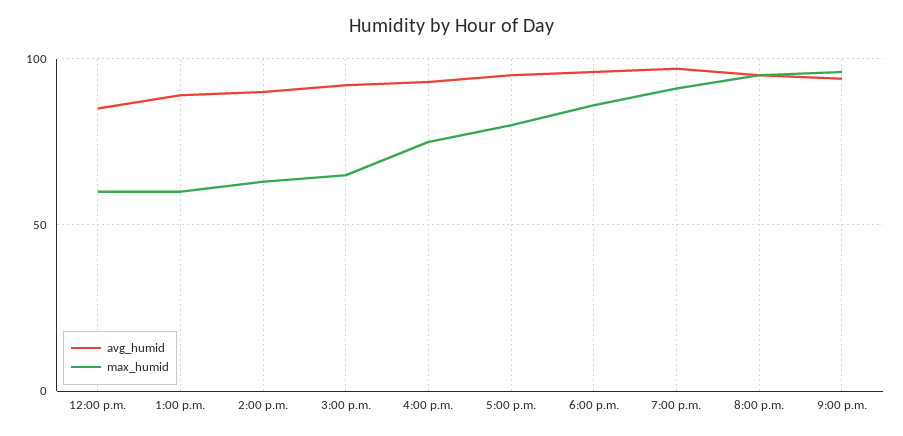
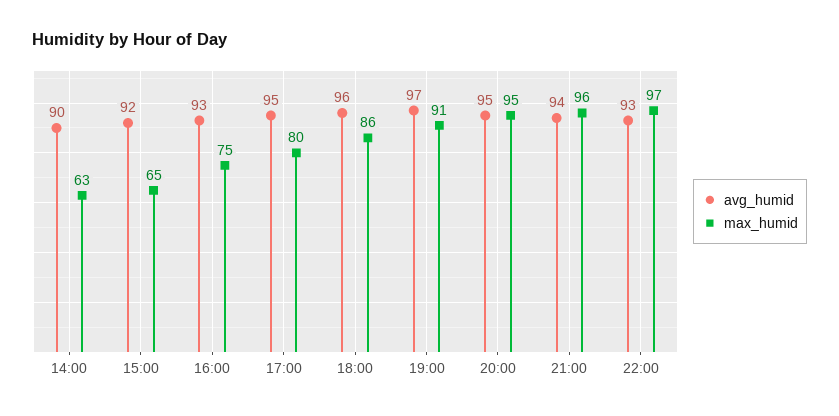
avg_humid, 12:00 p.m.: 85 -> none
max_humid, 12:00 p.m.: 60 -> none
avg_humid, 1:00 p.m.: 90 -> none
max_humid, 1:00 p.m.: 60 -> none
avg_humid, 22:00: none -> 93
max_humid, 22:00: none -> 97

